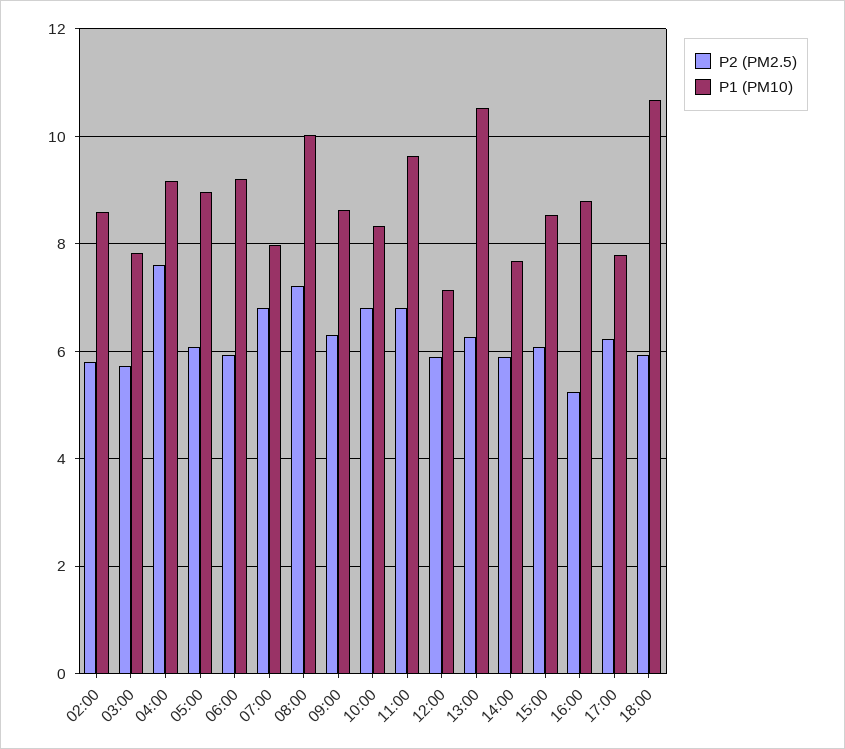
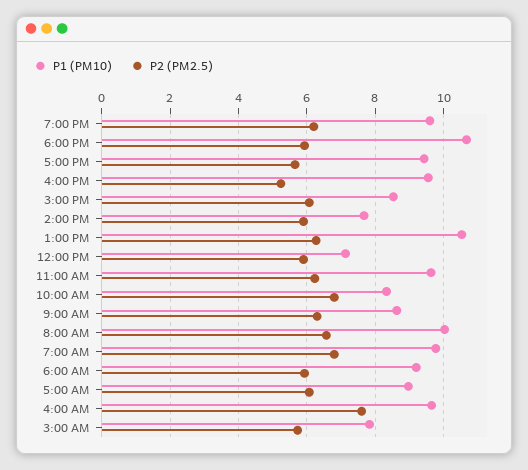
P2 (PM2.5), 02:00: 5.8 -> none
P1 (PM10), 02:00: 8.6 -> none
P1 (PM10), 04:00: 9.2 -> 9.6
P1 (PM10), 07:00: 8 -> 9.8
P2 (PM2.5), 08:00: 7.2 -> 6.6
P2 (PM2.5), 11:00: 6.8 -> 6.2
P1 (PM10), 16:00: 8.8 -> 9.6
P2 (PM2.5), 17:00: 6.2 -> 5.6
P1 (PM10), 17:00: 7.8 -> 9.4
P1 (PM10), 7:00 PM: none -> 9.6
P2 (PM2.5), 7:00 PM: none -> 6.2

